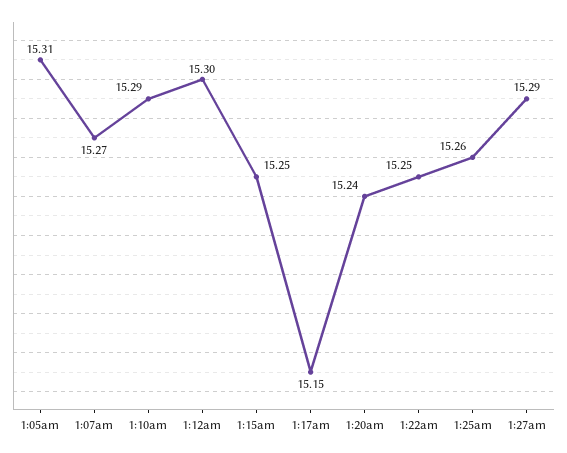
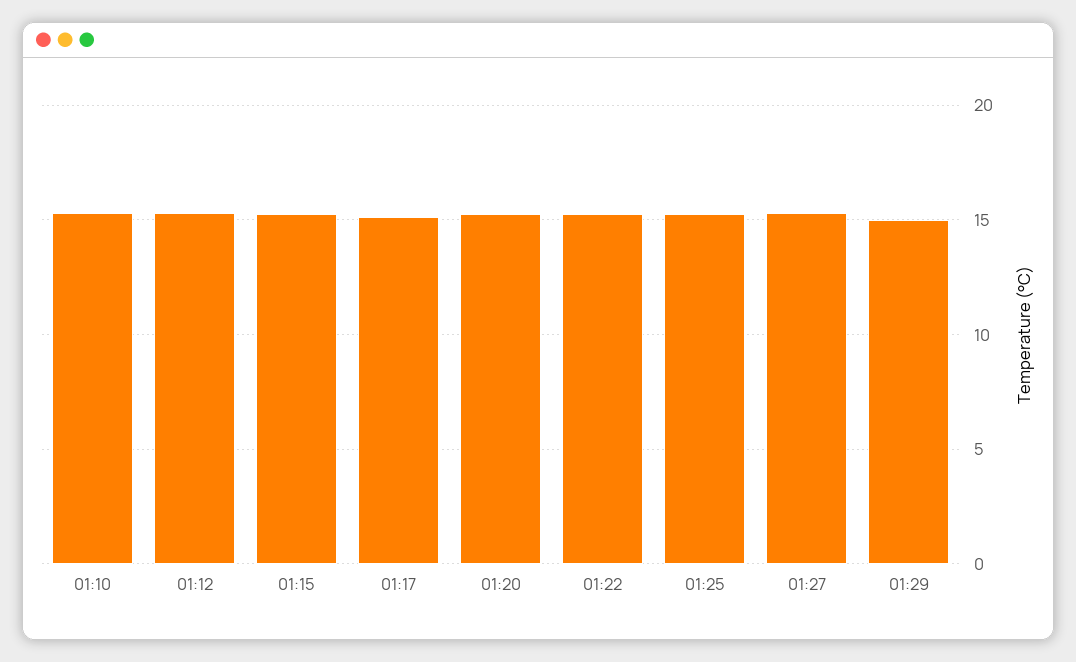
1:05am: 15.31 -> none
1:07am: 15.27 -> none
01:29: none -> 15

